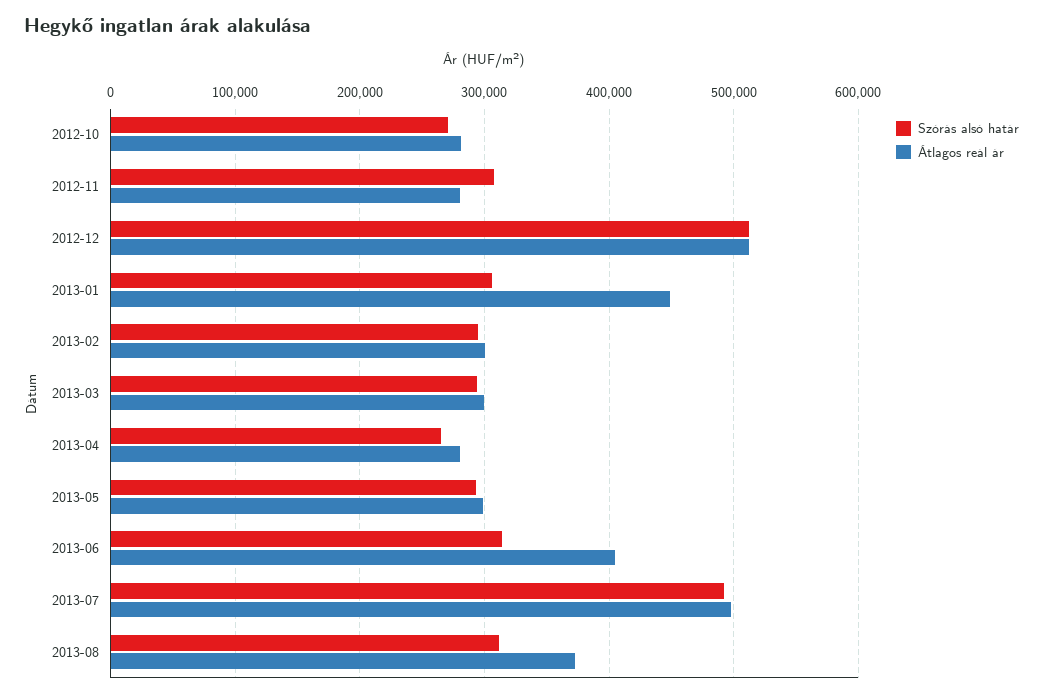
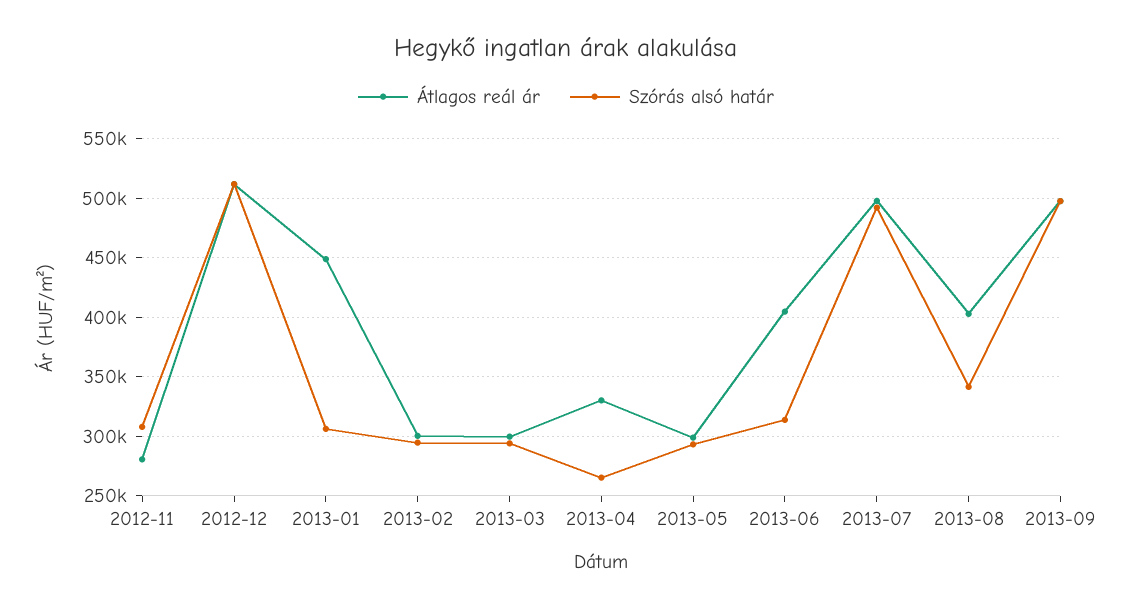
Szórás alsó határ, 2012-10: 270000 -> none
Átlagos reál ár, 2012-10: 280000 -> none
Átlagos reál ár, 2013-04: 280000 -> 330000
Szórás alsó határ, 2013-08: 310000 -> 340000
Átlagos reál ár, 2013-08: 370000 -> 400000
Átlagos reál ár, 2013-09: none -> 500000
Szórás alsó határ, 2013-09: none -> 500000

